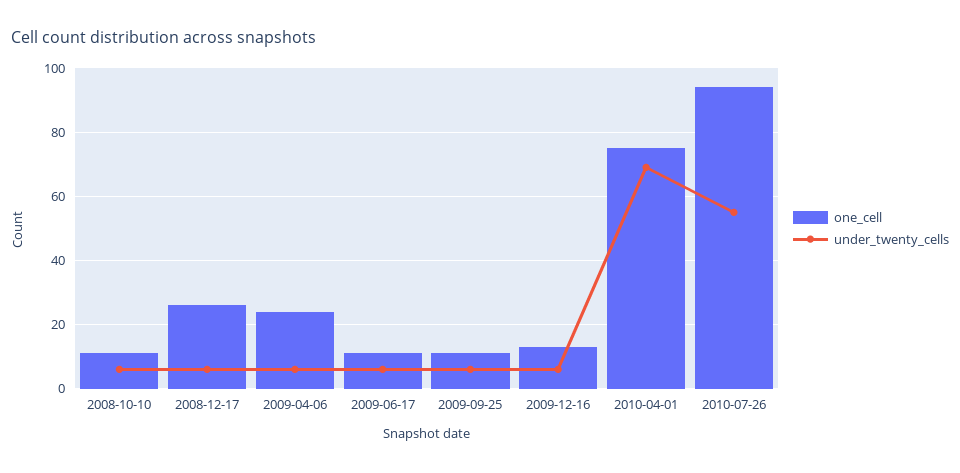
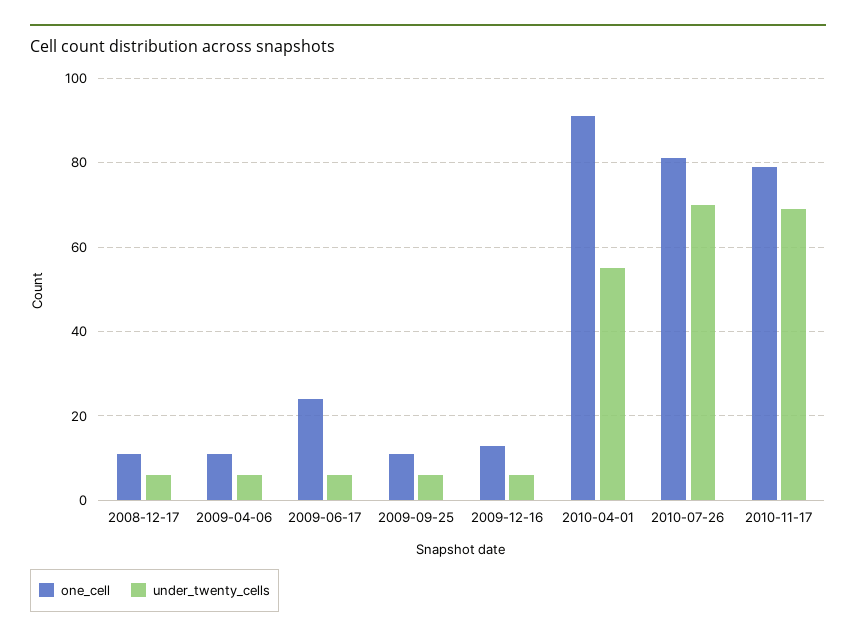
one_cell, 2008-10-10: 10 -> none
under_twenty_cells, 2008-10-10: 5 -> none
one_cell, 2008-12-17: 25 -> 10
one_cell, 2009-04-06: 25 -> 10
one_cell, 2009-06-17: 10 -> 25
one_cell, 2010-04-01: 75 -> 90
under_twenty_cells, 2010-04-01: 70 -> 55
one_cell, 2010-07-26: 95 -> 80
under_twenty_cells, 2010-07-26: 55 -> 70
one_cell, 2010-11-17: none -> 80
under_twenty_cells, 2010-11-17: none -> 70

